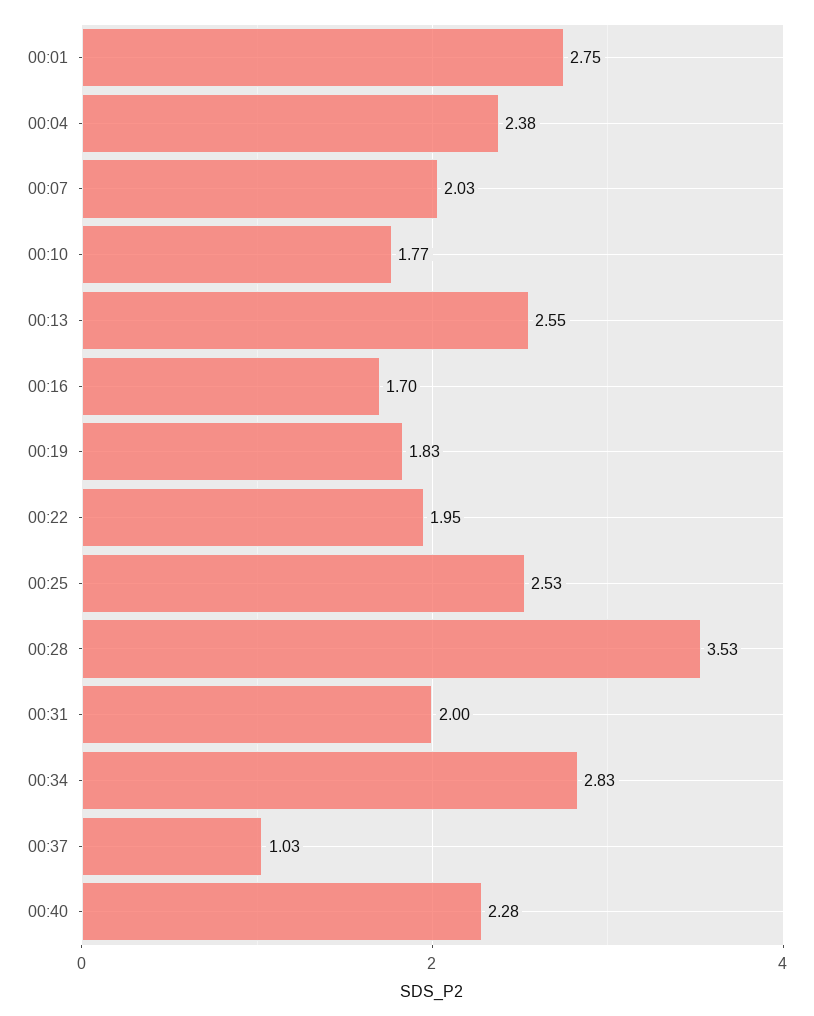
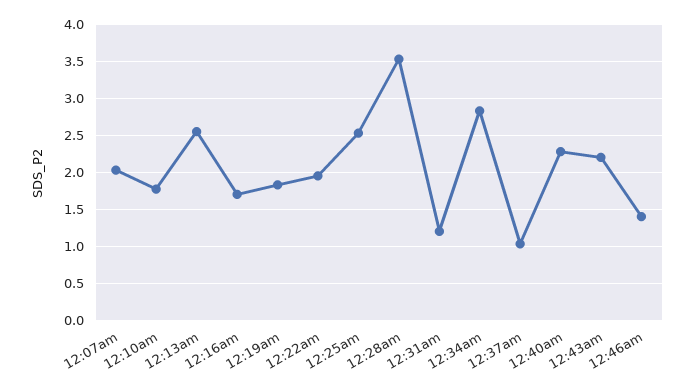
00:01: 2.75 -> none
00:04: 2.38 -> none
00:31: 2 -> 1.2
12:43am: none -> 2.2
12:46am: none -> 1.4

